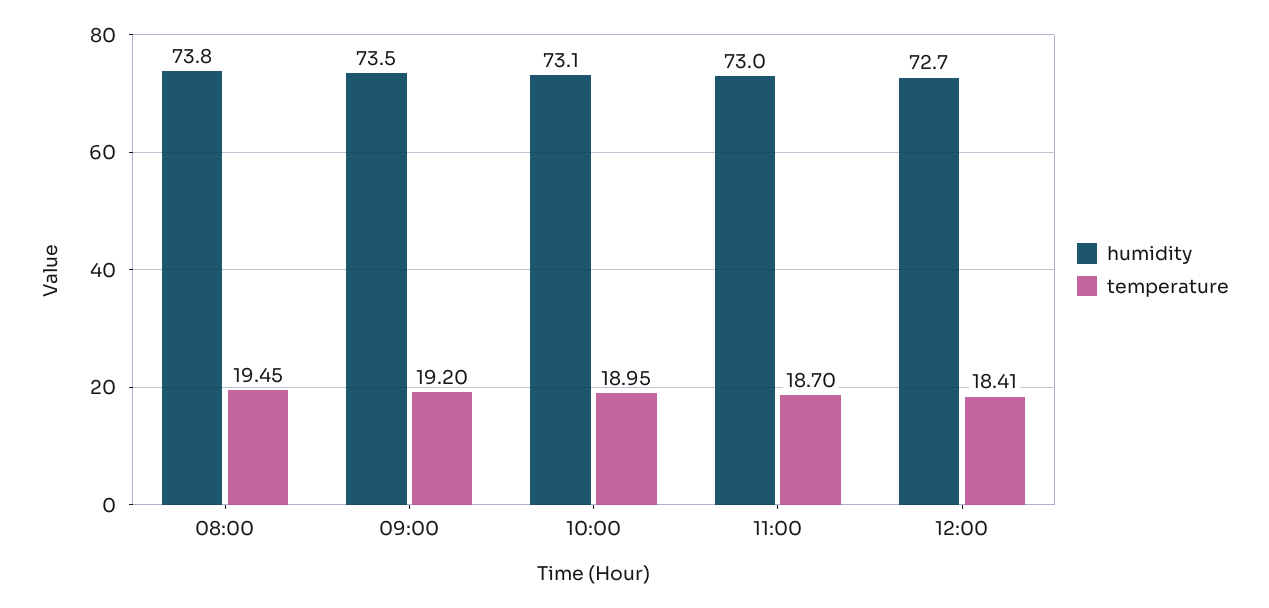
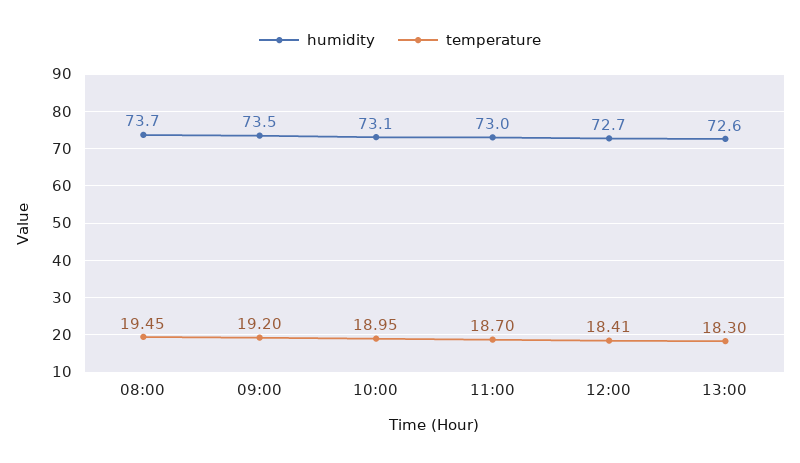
humidity, 08:00: 73.8 -> 73.7
humidity, 13:00: none -> 72.6
temperature, 13:00: none -> 18.3

